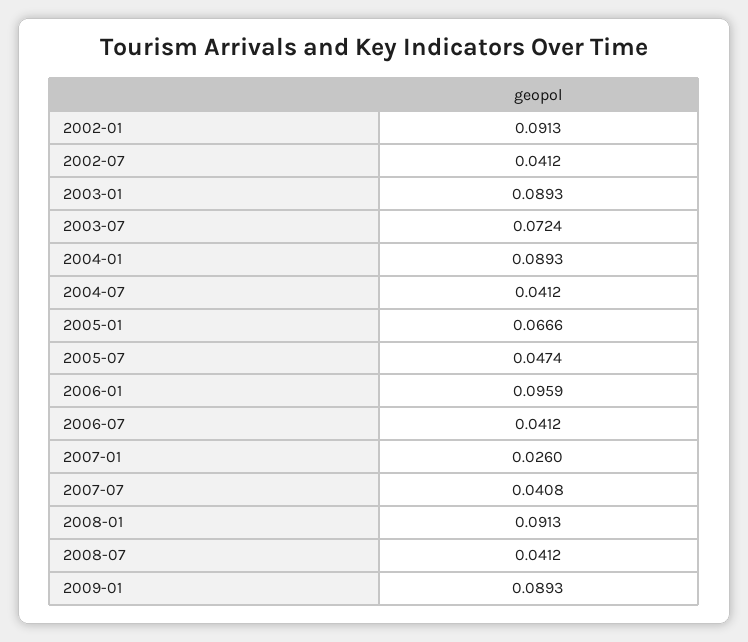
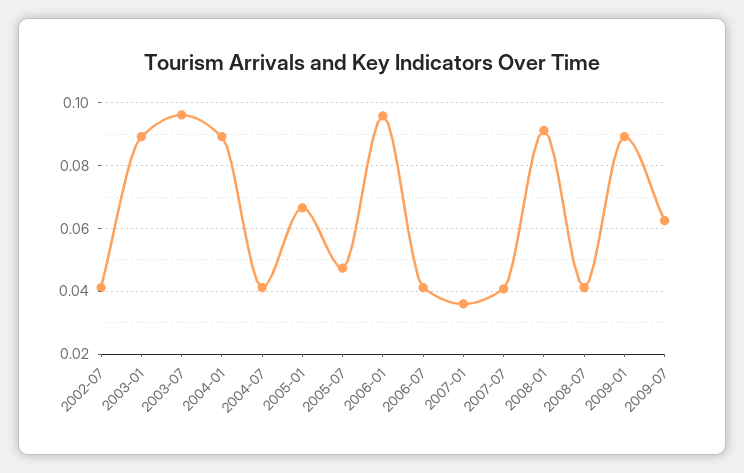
2002-01: 0.0913 -> none
2003-07: 0.0724 -> 0.096
2007-01: 0.026 -> 0.036
2009-07: none -> 0.062

